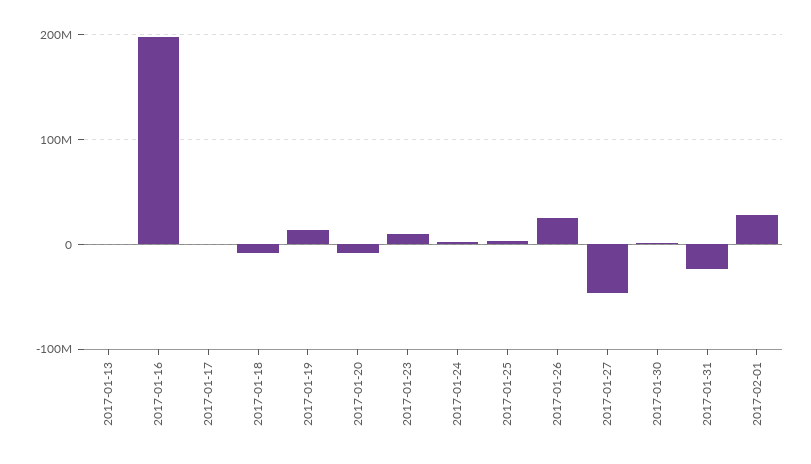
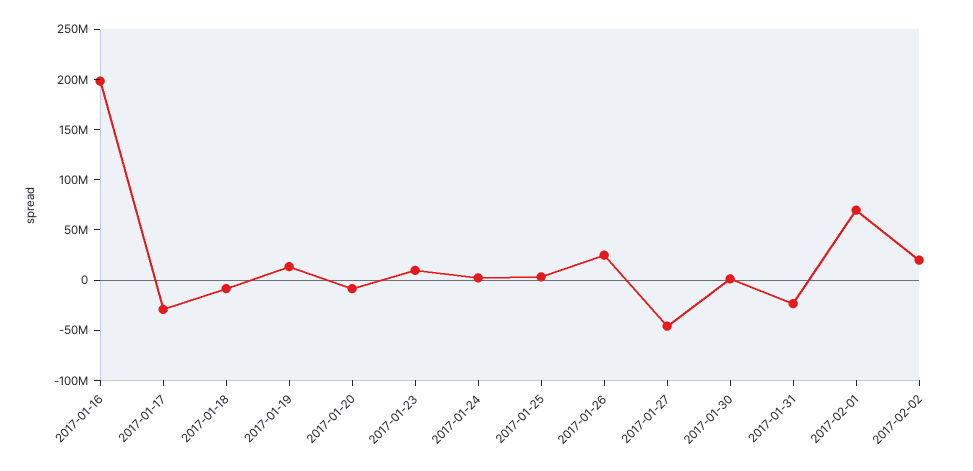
2017-01-13: 0 -> none
2017-01-17: 0 -> -30000000
2017-02-01: 30000000 -> 70000000
2017-02-02: none -> 20000000

